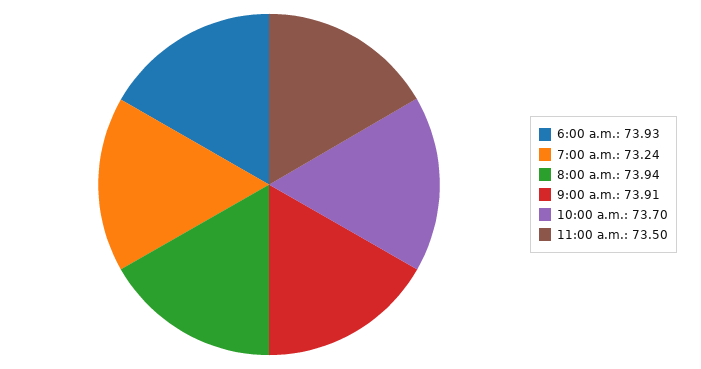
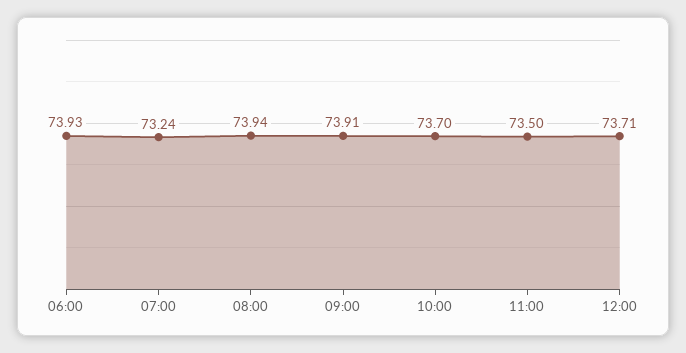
12:00: none -> 73.71

